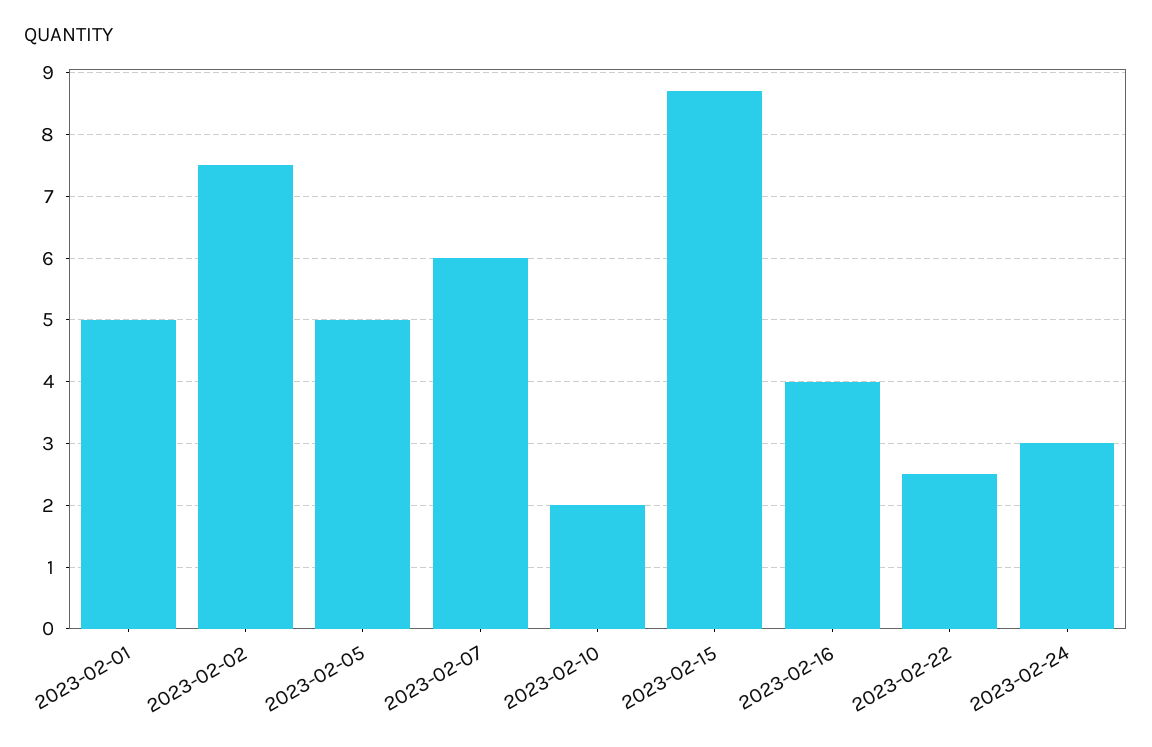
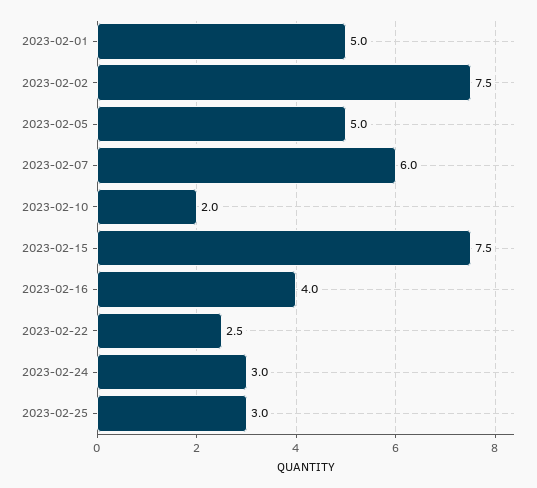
2023-02-15: 8.7 -> 7.5
2023-02-25: none -> 3

